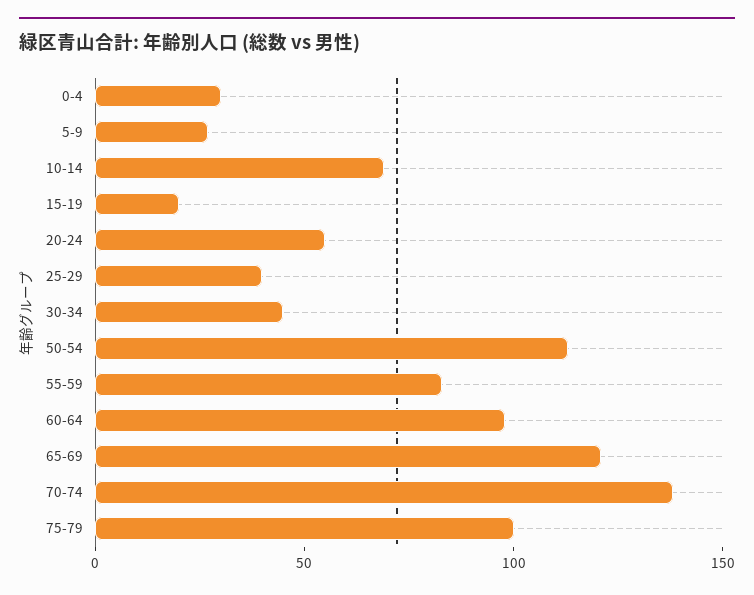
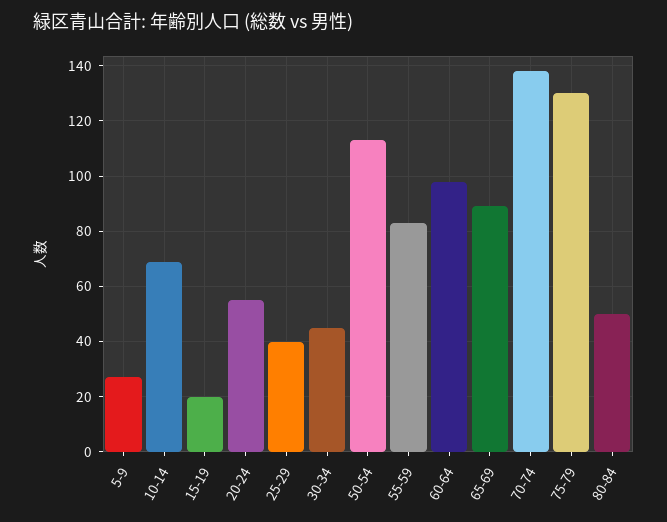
0-4: 30 -> none
65-69: 120 -> 90
75-79: 100 -> 130
80-84: none -> 50

